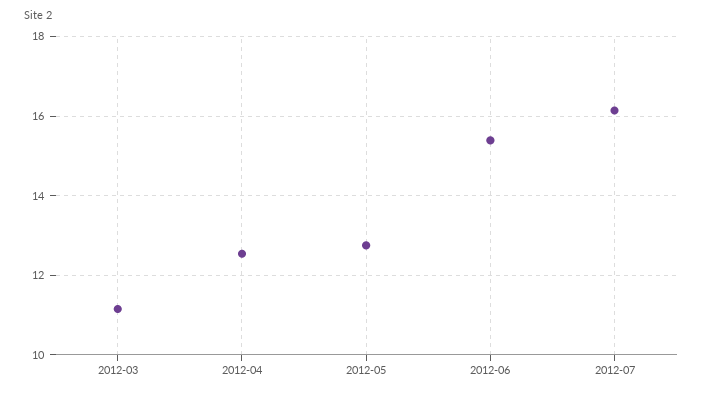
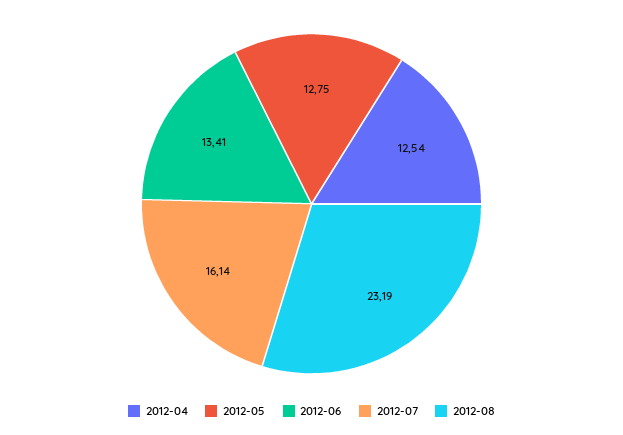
2012-03: 11.2 -> none
2012-06: 15.4 -> 13.41
2012-08: none -> 23.19

